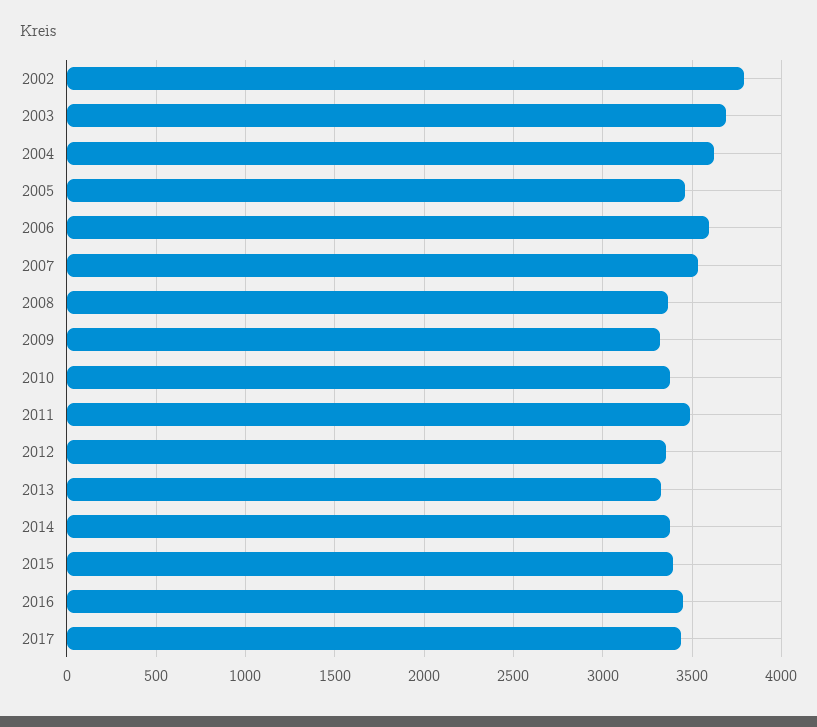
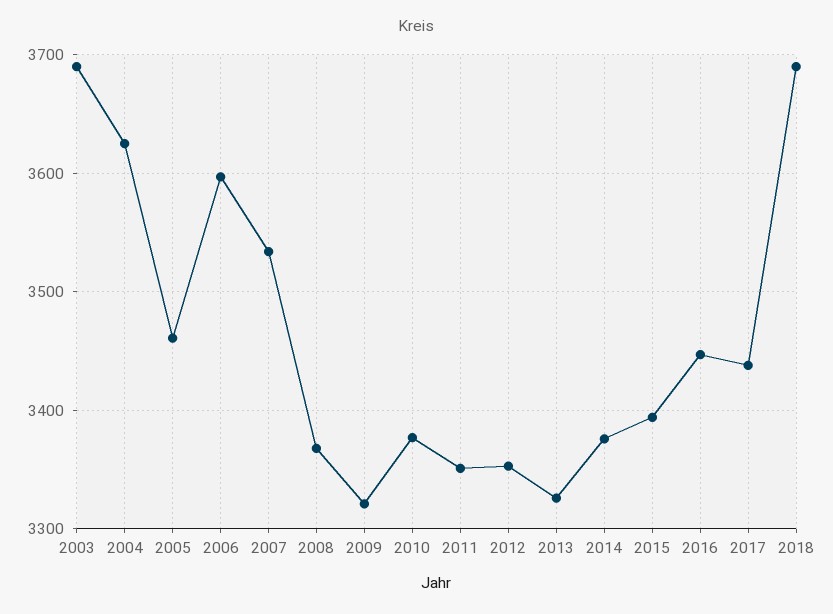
2002: 3800 -> none
2011: 3500 -> 3350
2018: none -> 3690

